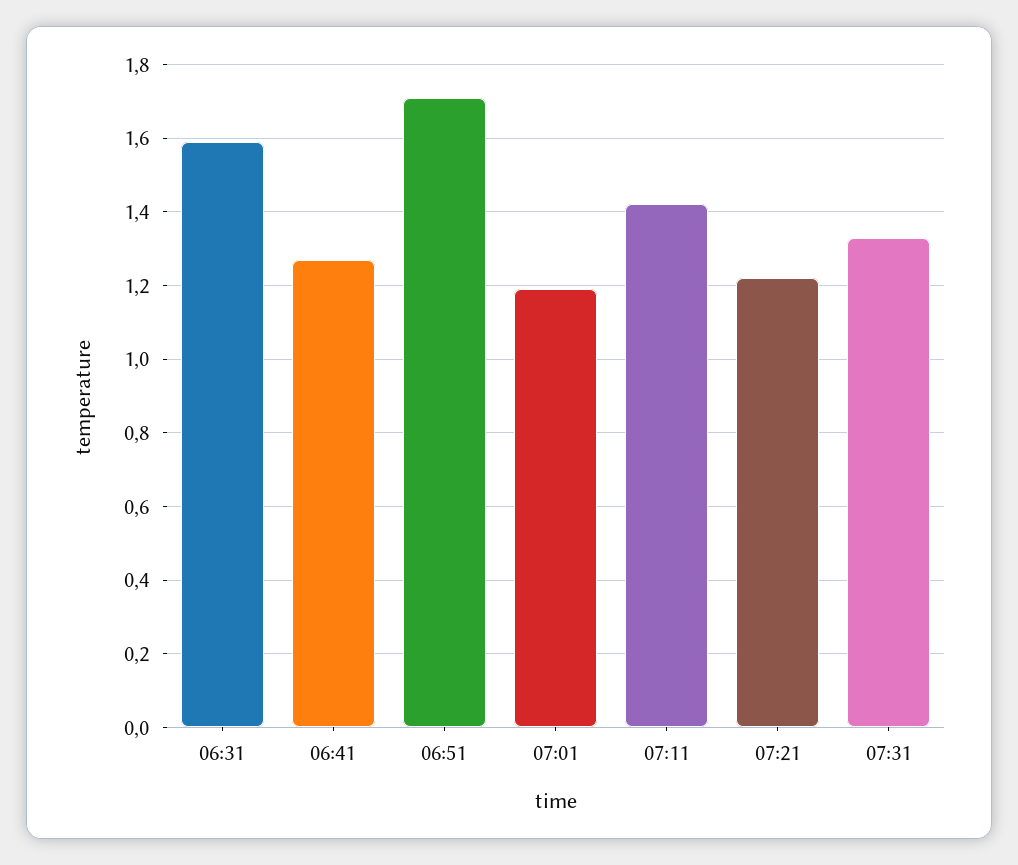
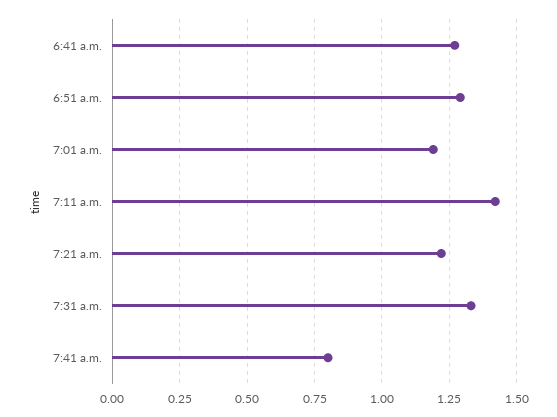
06:31: 1.6 -> none
06:51: 1.7 -> 1.3
7:41 a.m.: none -> 0.8

